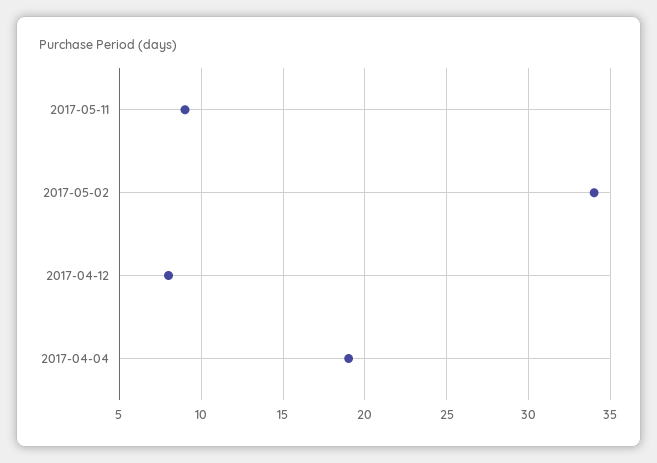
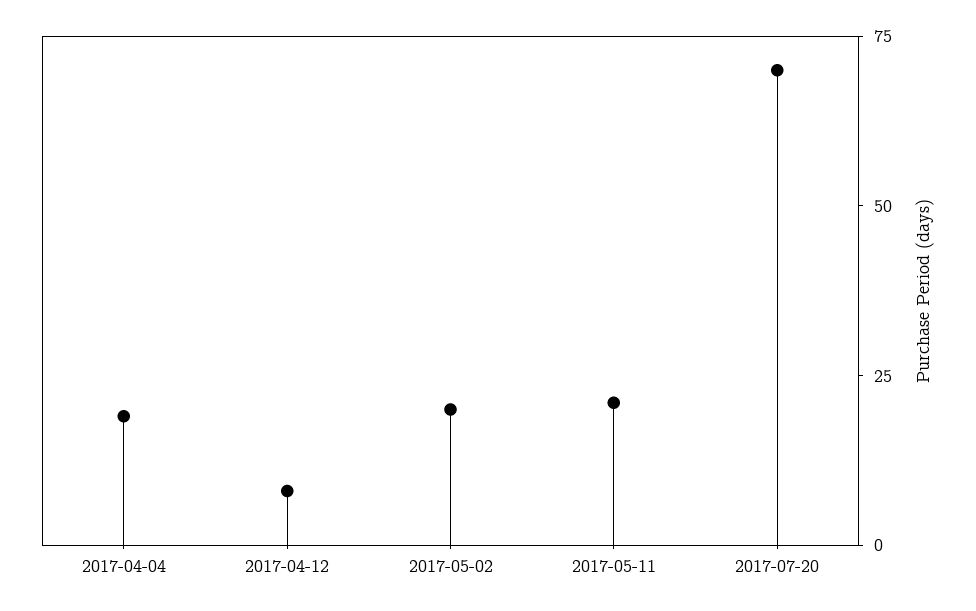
2017-05-11: 9 -> 20
2017-05-02: 34 -> 20
2017-07-20: none -> 70

